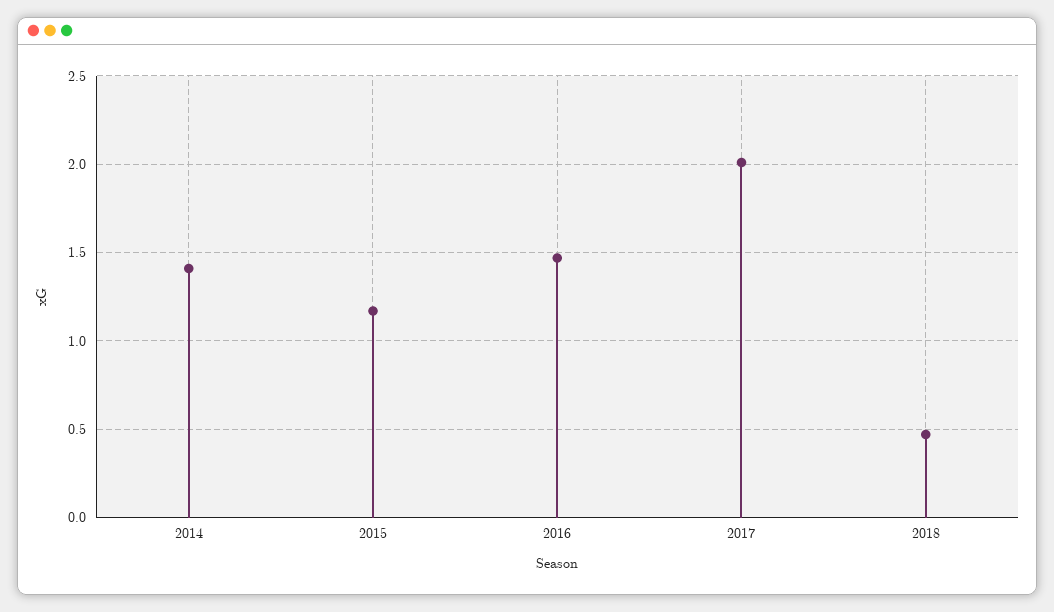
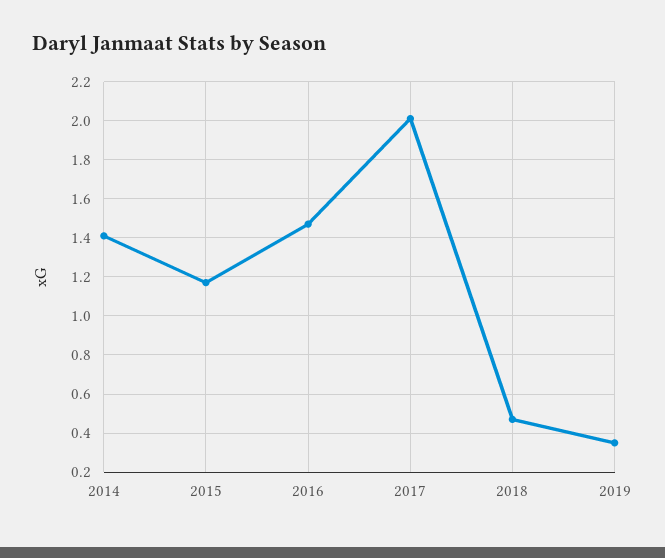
2019: none -> 0.35

